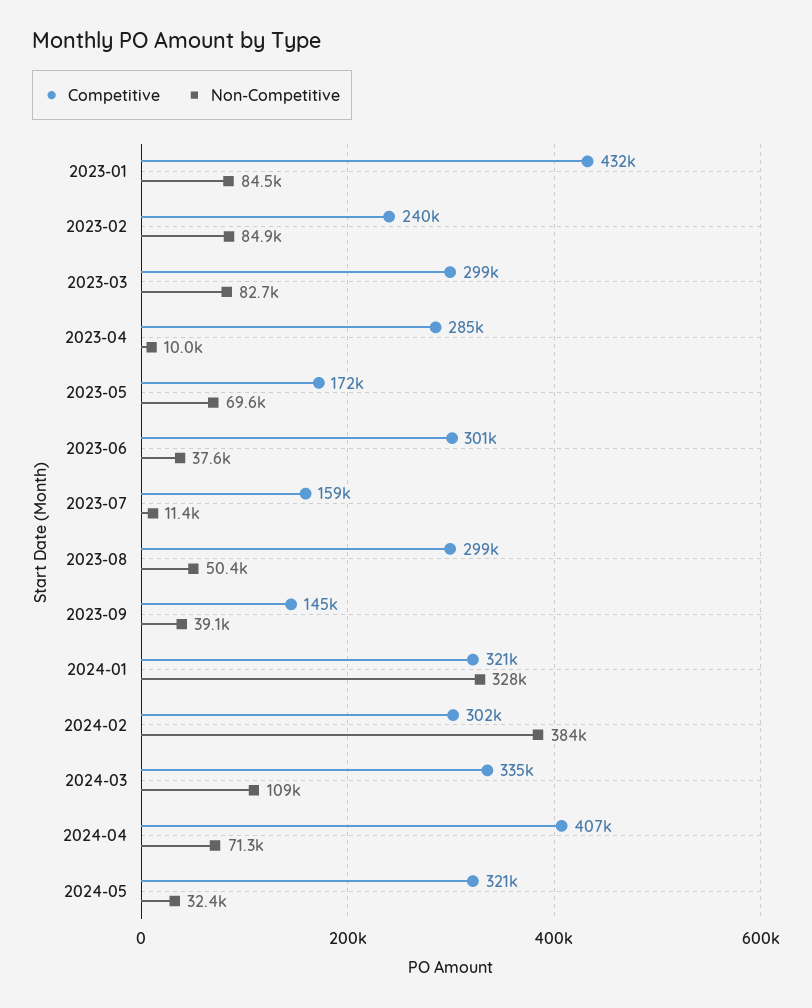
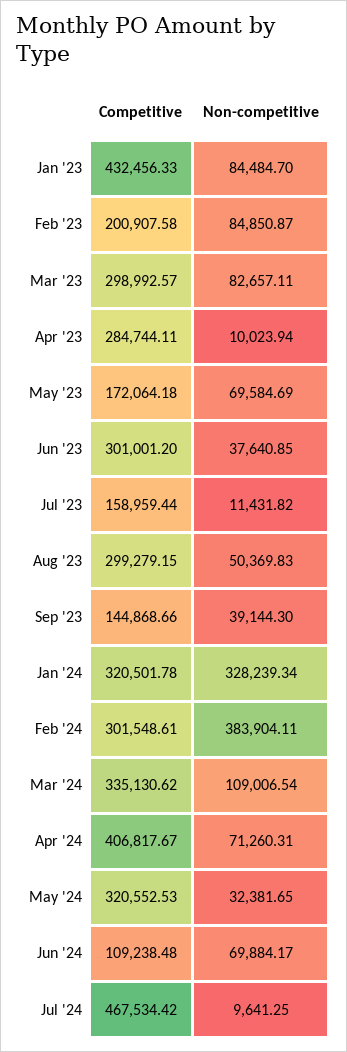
Competitive, 2023-02: 240000 -> 200907.58
Competitive, Jun '24: none -> 109238.48
Non-Competitive, Jun '24: none -> 69884.17
Competitive, Jul '24: none -> 467534.42
Non-Competitive, Jul '24: none -> 9641.25

